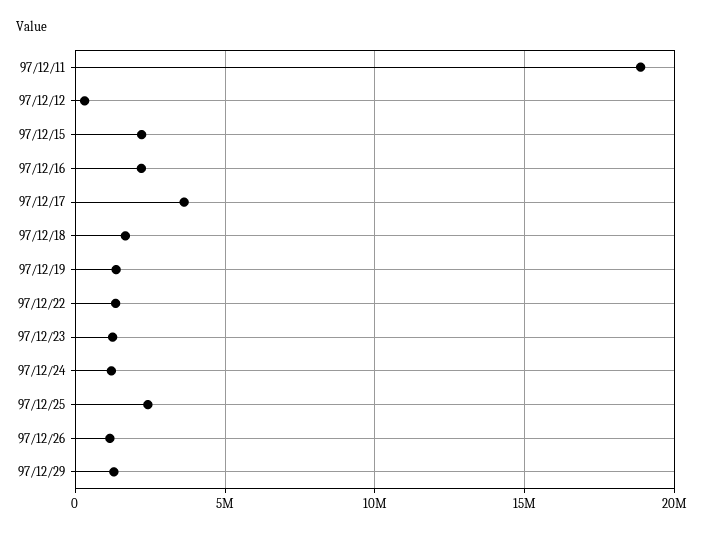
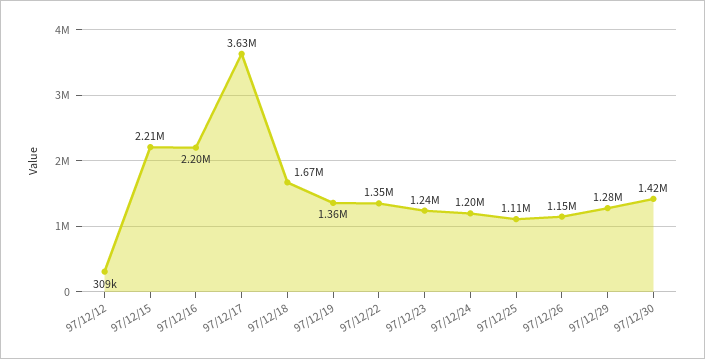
97/12/11: 19000000 -> none
97/12/25: 2500000 -> 1110000
97/12/30: none -> 1420000

